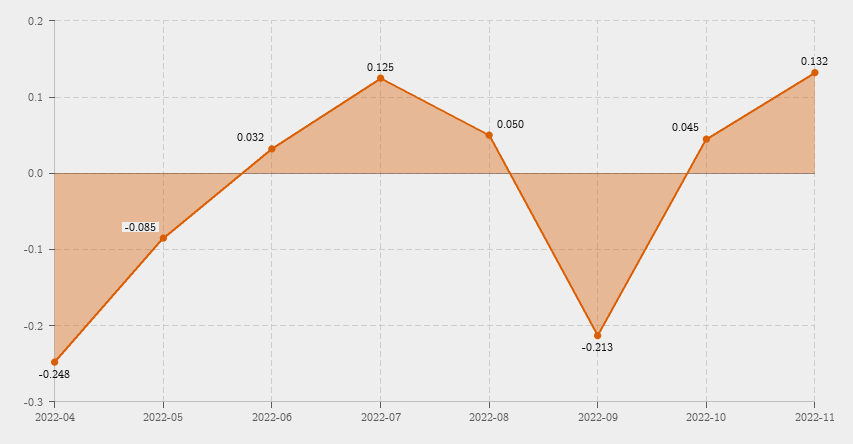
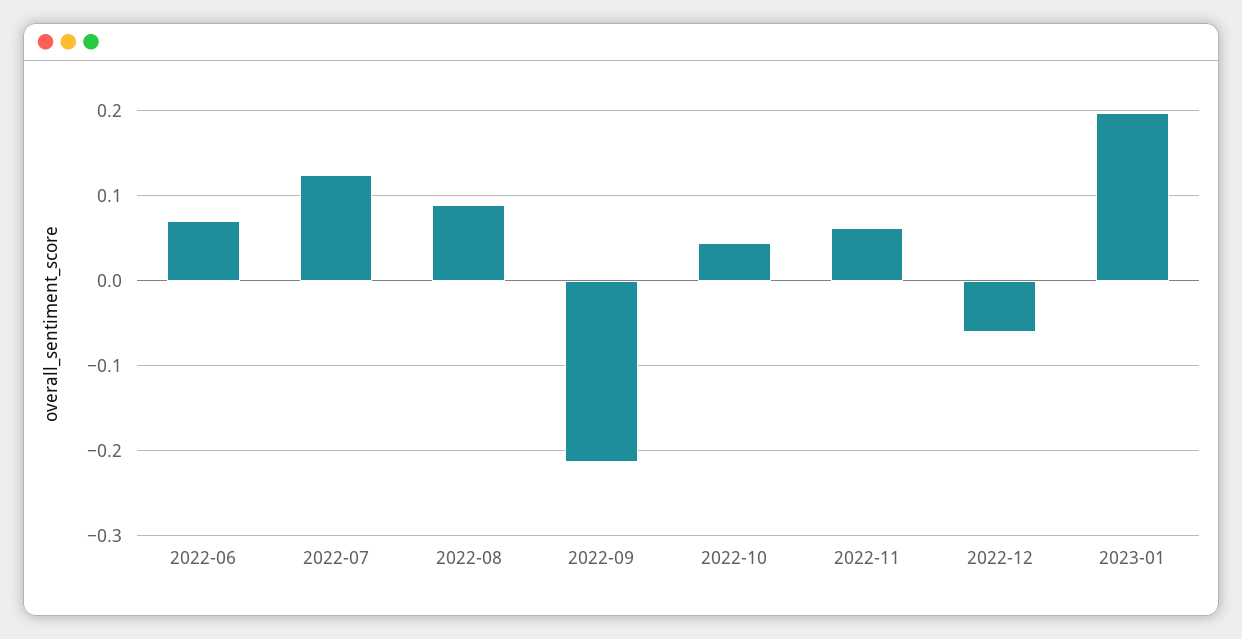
2022-04: -0.248 -> none
2022-05: -0.085 -> none
2022-06: 0.032 -> 0.07
2022-08: 0.05 -> 0.09
2022-11: 0.132 -> 0.06
2022-12: none -> -0.06
2023-01: none -> 0.2

